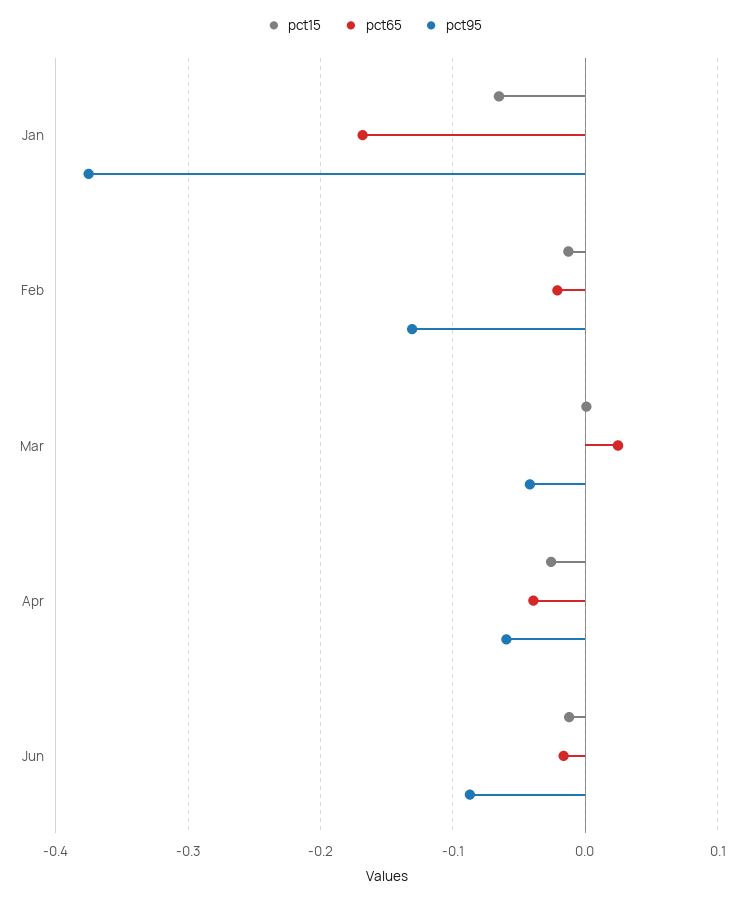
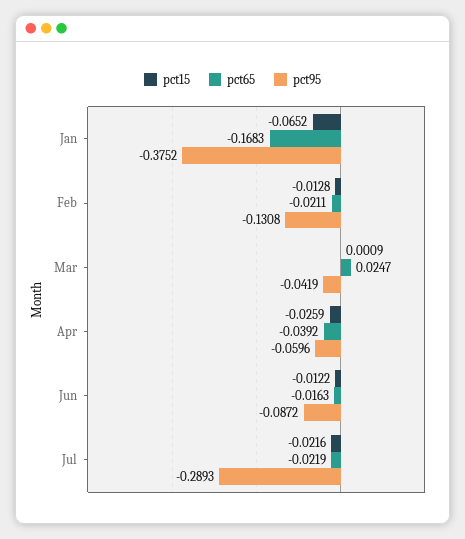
pct15, Jul: none -> -0.0216
pct65, Jul: none -> -0.0219
pct95, Jul: none -> -0.2893

